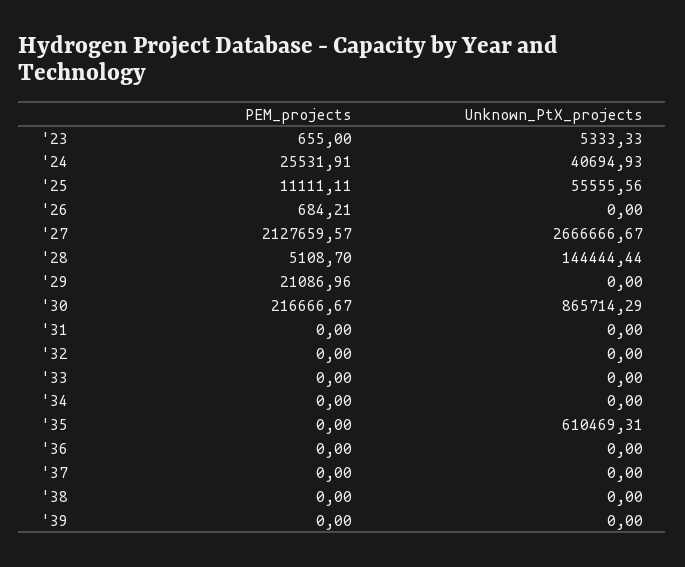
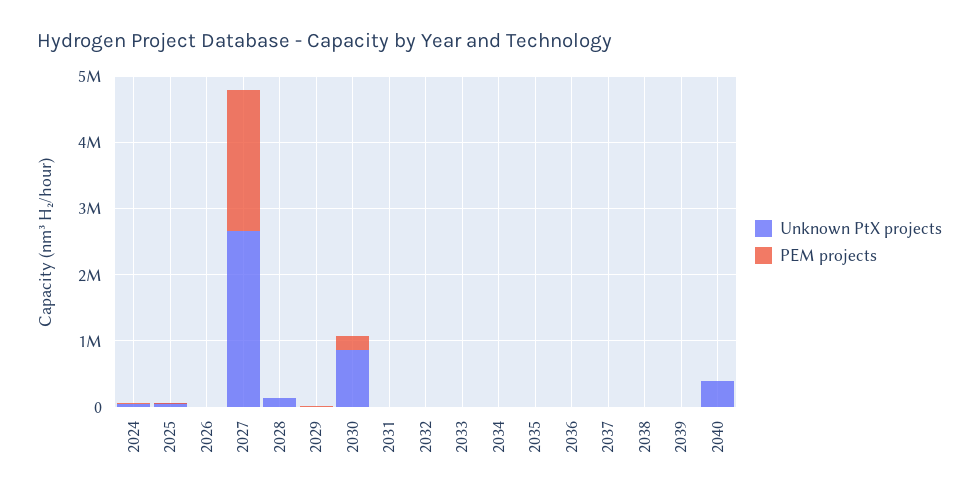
PEM_projects, '23: 655 -> none
Unknown_PtX_projects, '23: 5333.33 -> none
Unknown_PtX_projects, '35: 610469.31 -> 0
Unknown_PtX_projects, 2040: none -> 400000
PEM_projects, 2040: none -> 0

